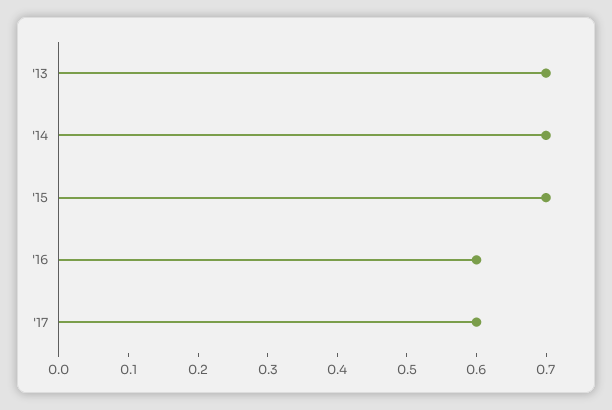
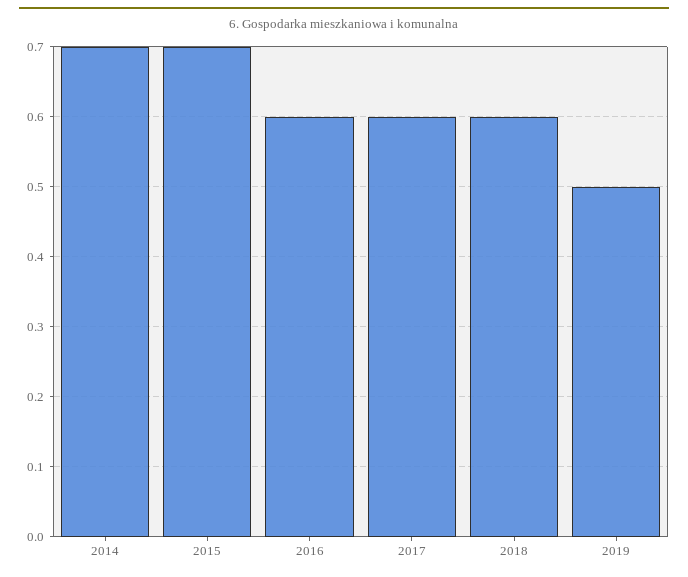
'13: 0.7 -> none
2018: none -> 0.6
2019: none -> 0.5

